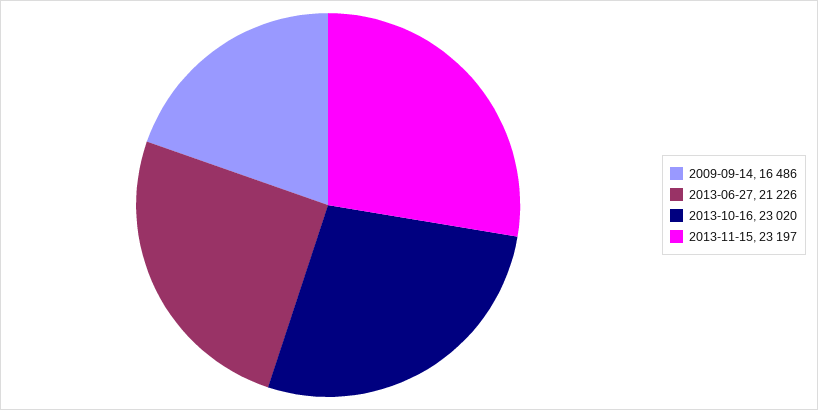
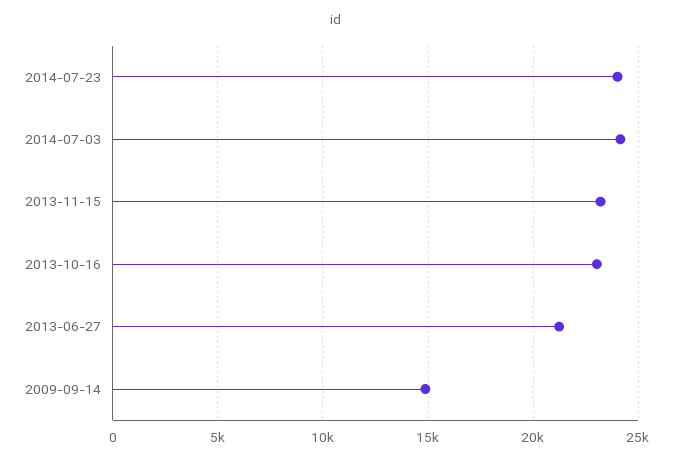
2009-09-14: 16486 -> 15000
2014-07-23: none -> 24000
2014-07-03: none -> 24000

